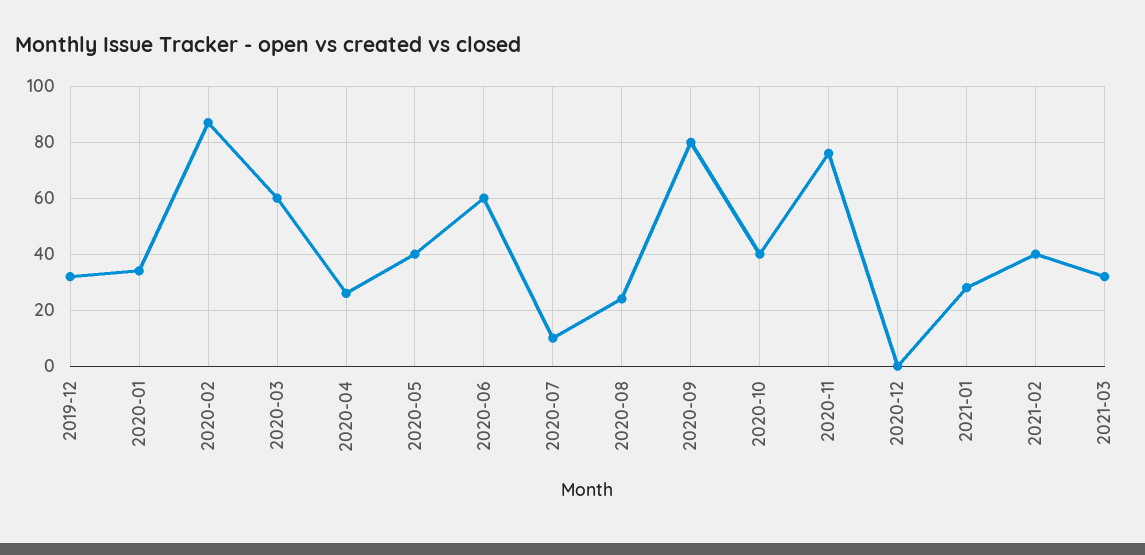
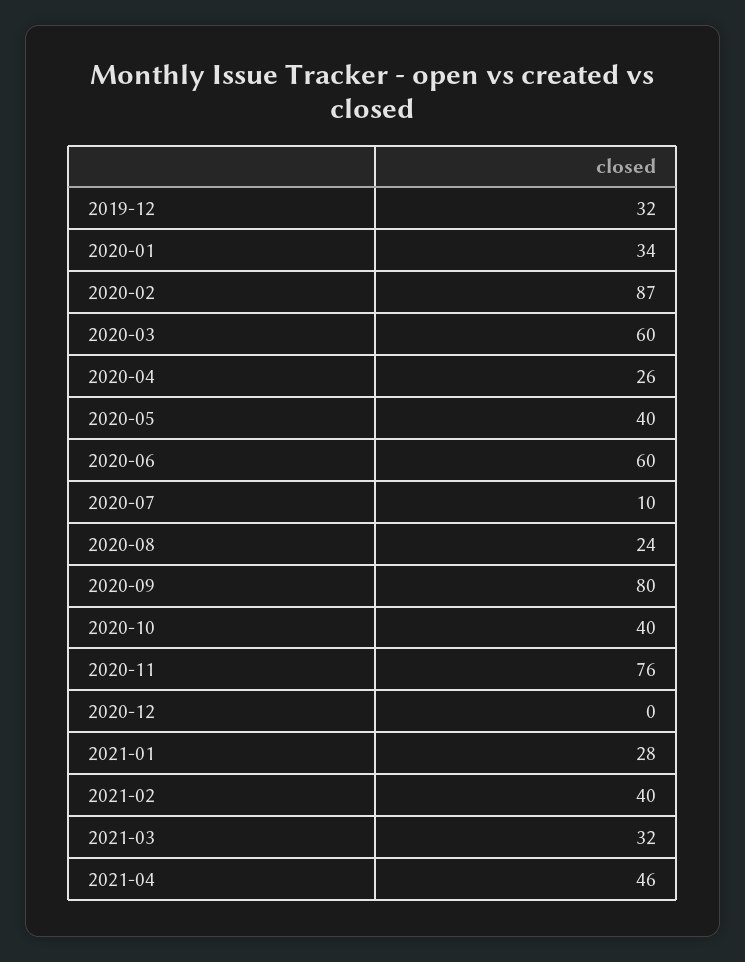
2021-04: none -> 46

